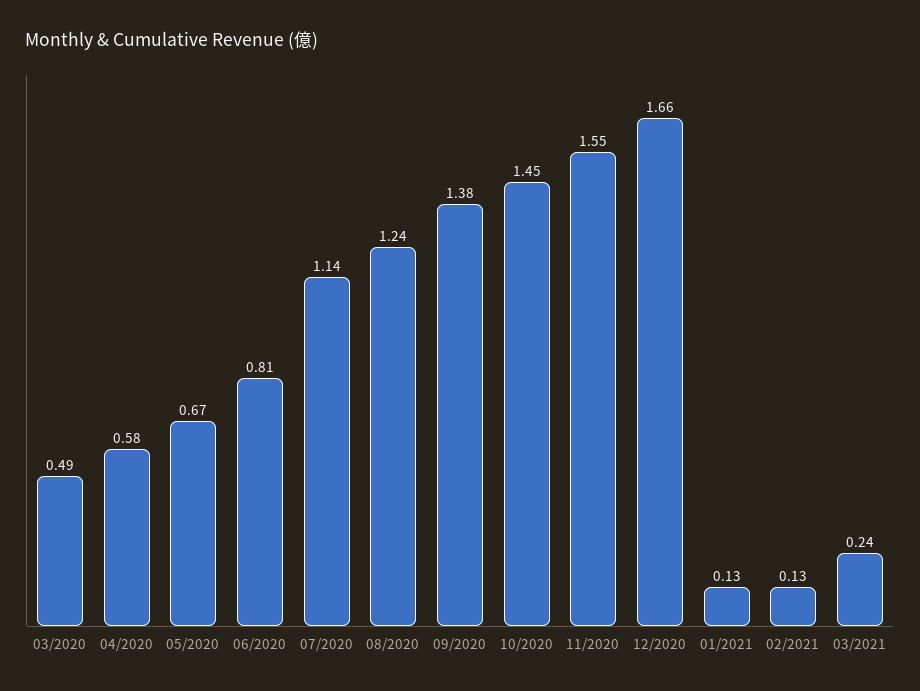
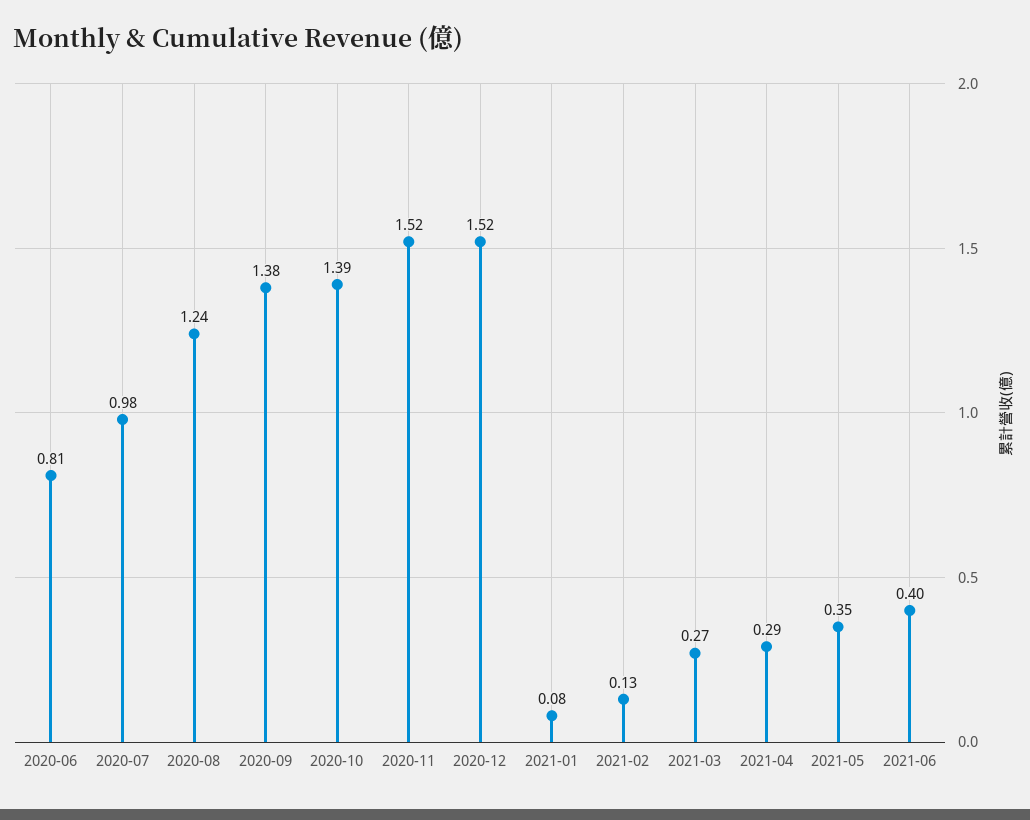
03/2020: 0.49 -> none
04/2020: 0.58 -> none
05/2020: 0.67 -> none
07/2020: 1.14 -> 0.98
10/2020: 1.45 -> 1.39
11/2020: 1.55 -> 1.52
12/2020: 1.66 -> 1.52
01/2021: 0.13 -> 0.08
03/2021: 0.24 -> 0.27
2021-04: none -> 0.29
2021-05: none -> 0.35
2021-06: none -> 0.4

